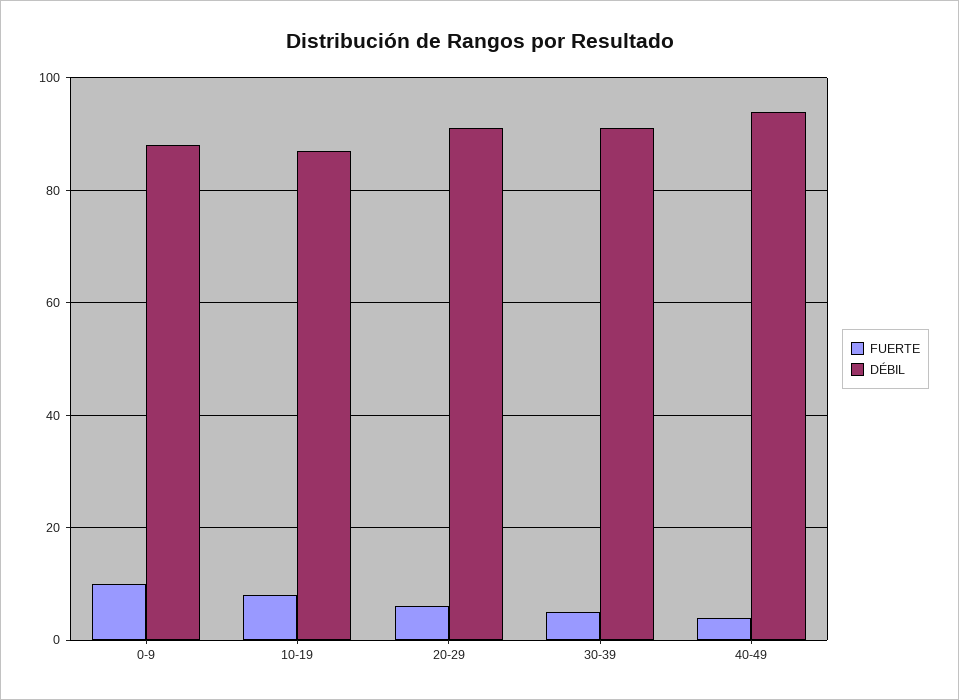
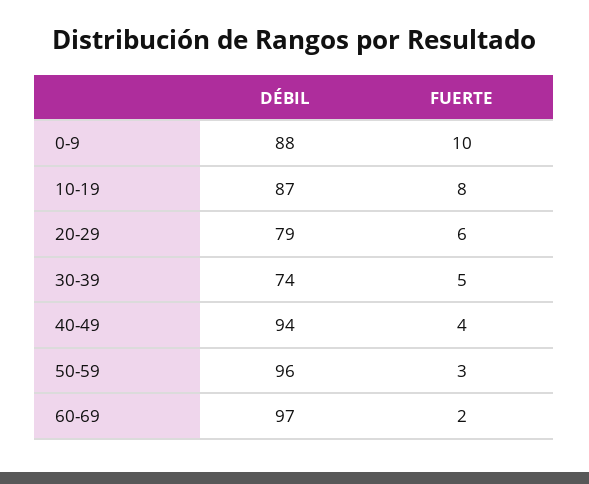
DÉBIL, 20-29: 90 -> 79
DÉBIL, 30-39: 90 -> 74
DÉBIL, 50-59: none -> 96
FUERTE, 50-59: none -> 3
DÉBIL, 60-69: none -> 97
FUERTE, 60-69: none -> 2

